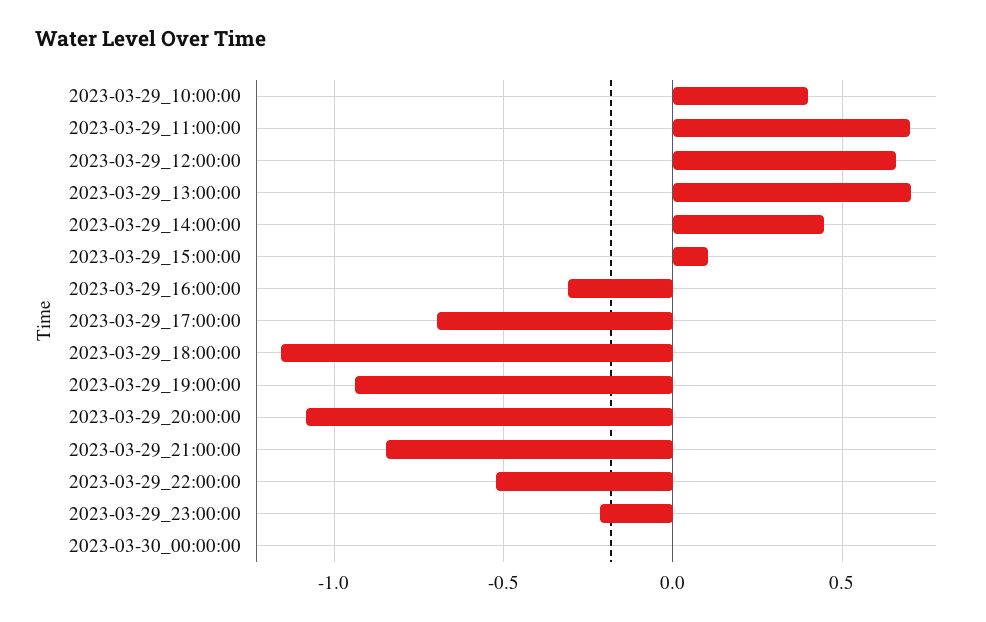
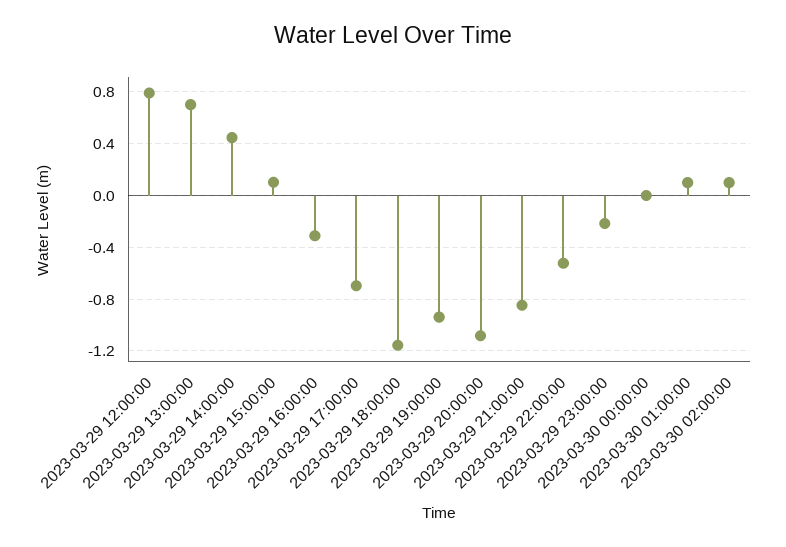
2023-03-29_10:00:00: 0.4 -> none
2023-03-29_11:00:00: 0.7 -> none
2023-03-29_12:00:00: 0.65 -> 0.8
2023-03-30 01:00:00: none -> 0.1
2023-03-30 02:00:00: none -> 0.1

